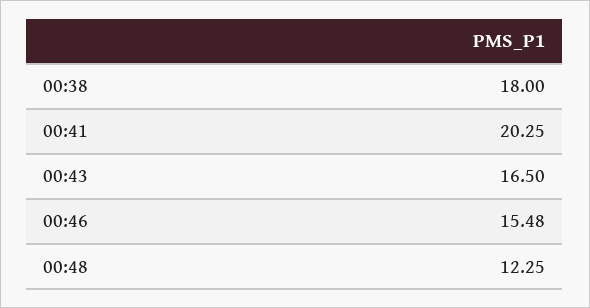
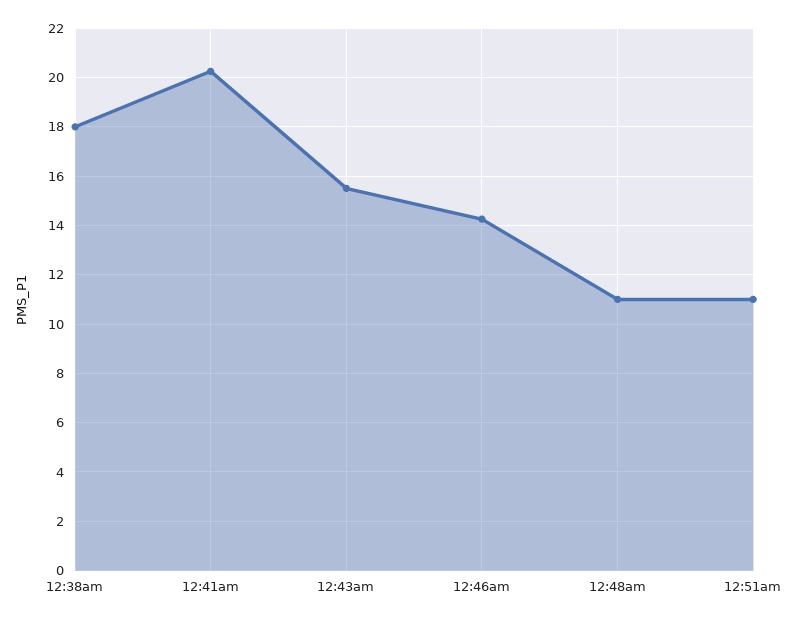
00:43: 16.5 -> 15.5
00:46: 15.48 -> 14.25
00:48: 12.25 -> 11
12:51am: none -> 11

